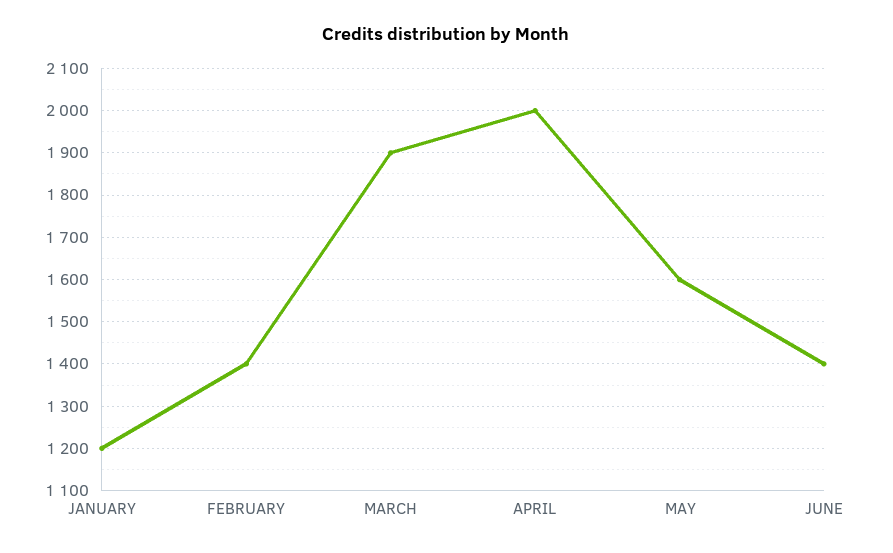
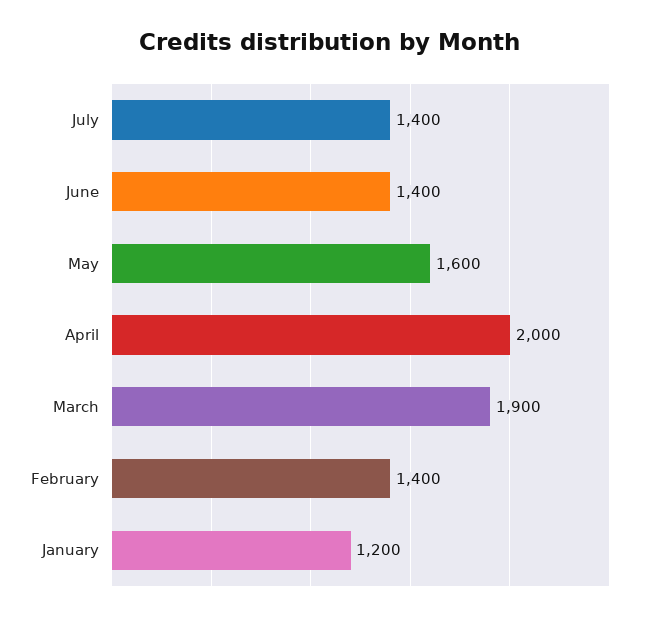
July: none -> 1400

